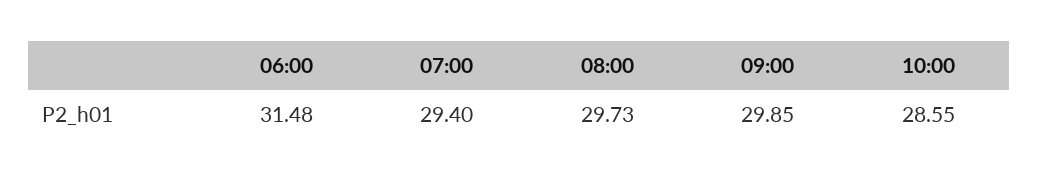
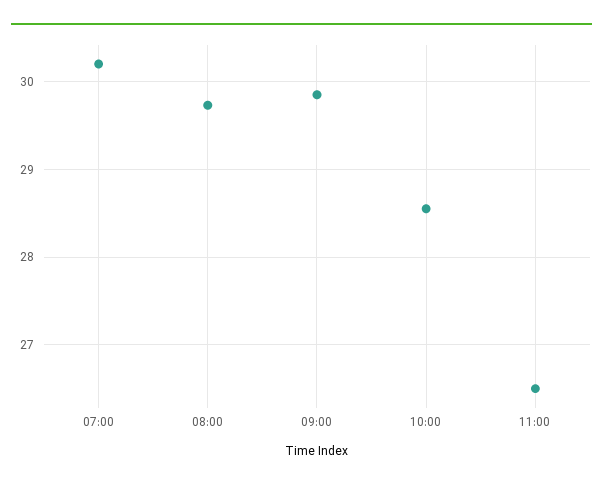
06:00: 31.48 -> none
07:00: 29.4 -> 30.2
11:00: none -> 26.5

